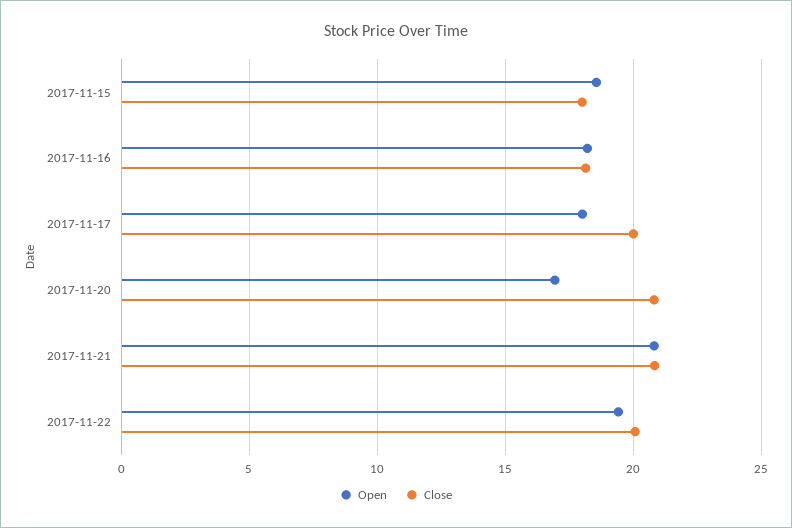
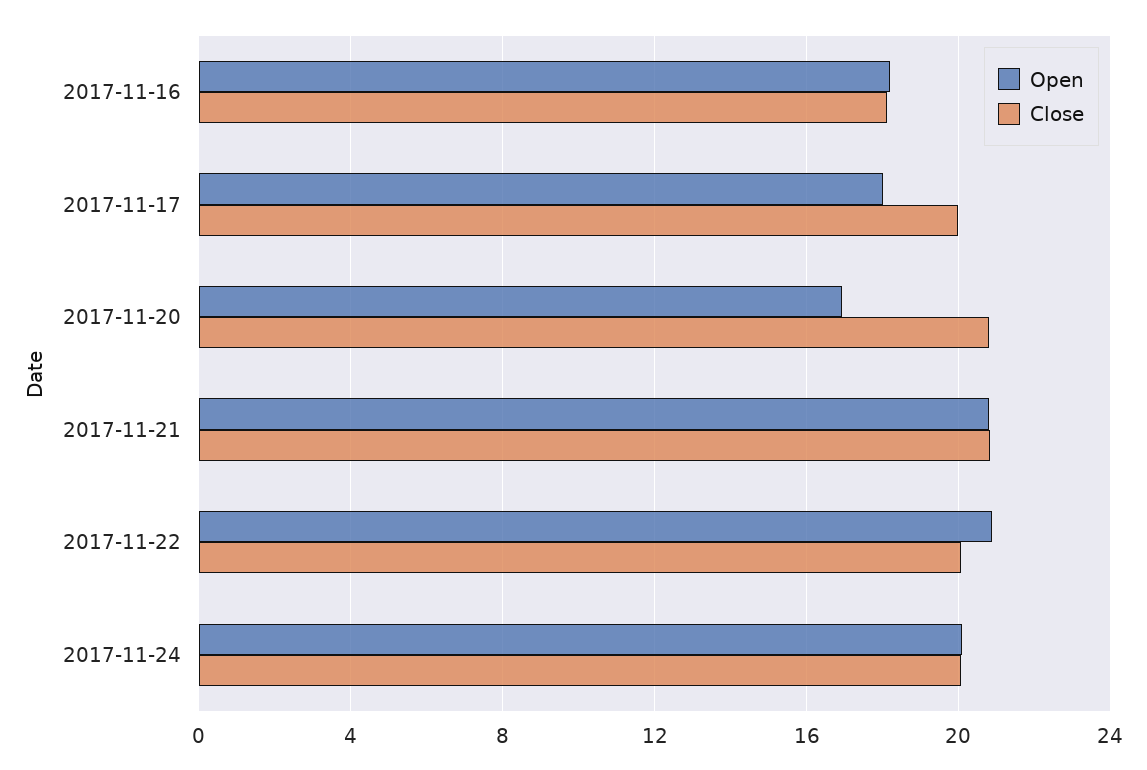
Open, 2017-11-15: 18.5 -> none
Close, 2017-11-15: 18 -> none
Open, 2017-11-22: 19.5 -> 21
Open, 2017-11-24: none -> 20
Close, 2017-11-24: none -> 20

